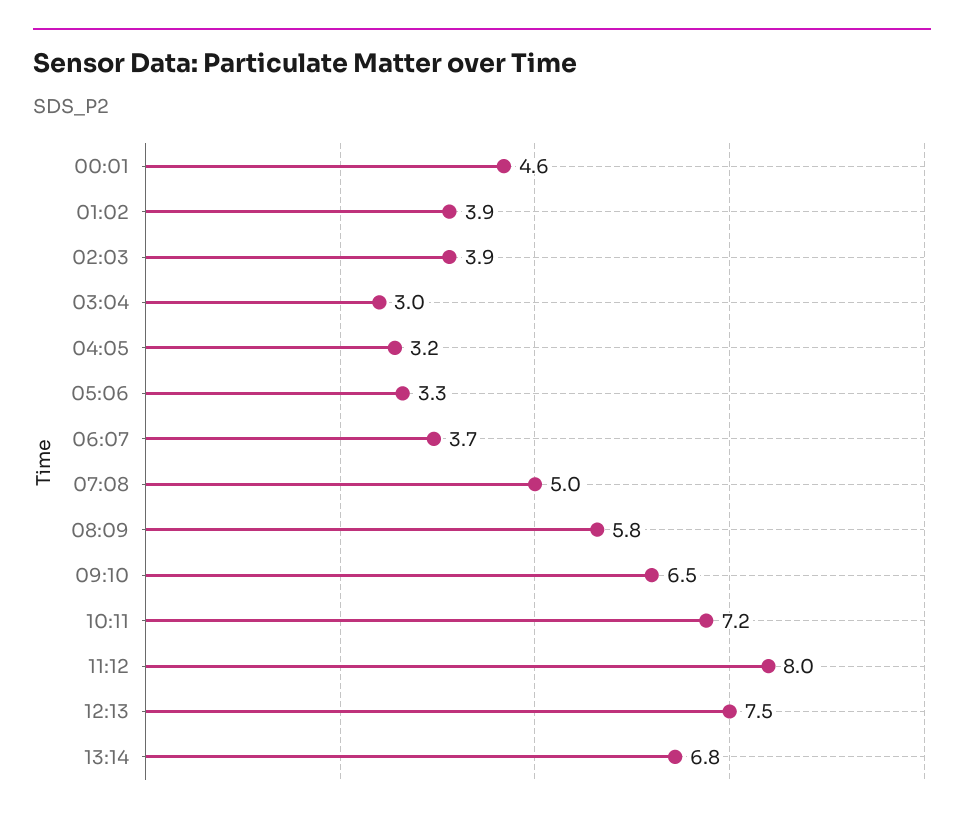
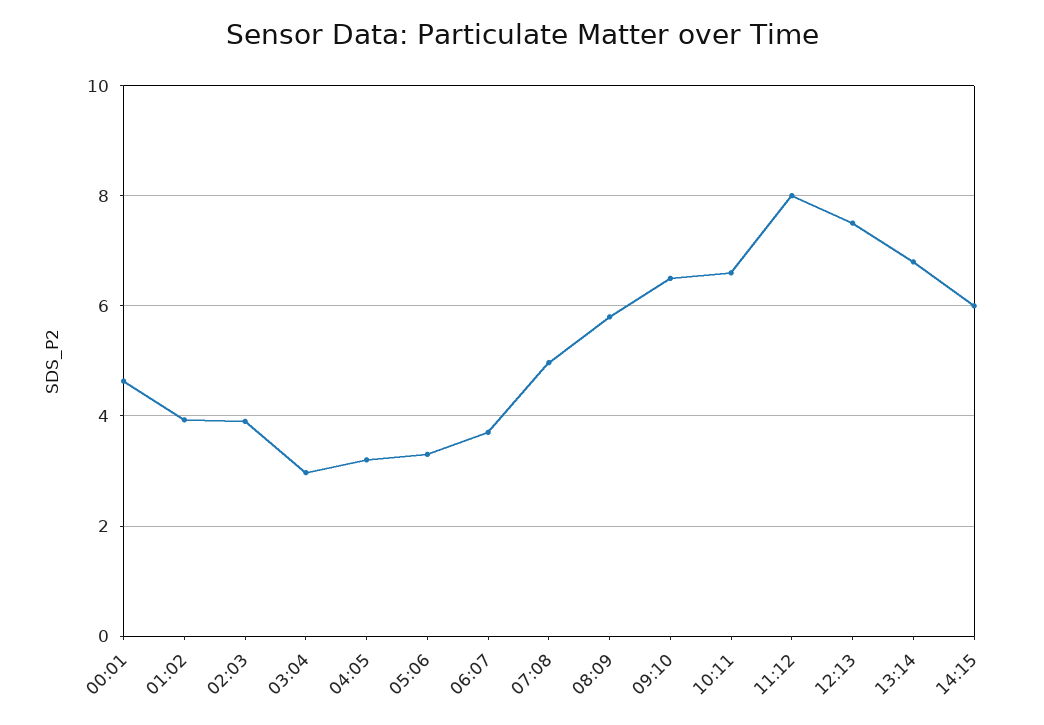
10:11: 7.2 -> 6.6
14:15: none -> 6

